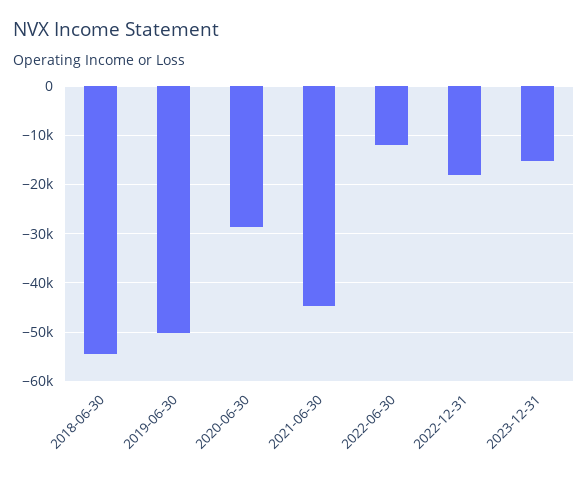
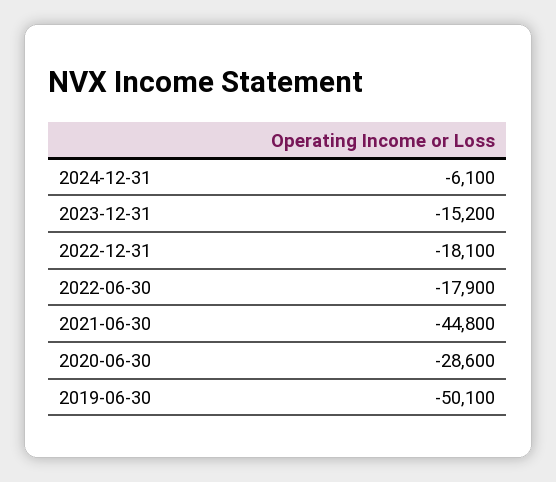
2018-06-30: -54000 -> none
2022-06-30: -12000 -> -17900
2024-12-31: none -> -6100

